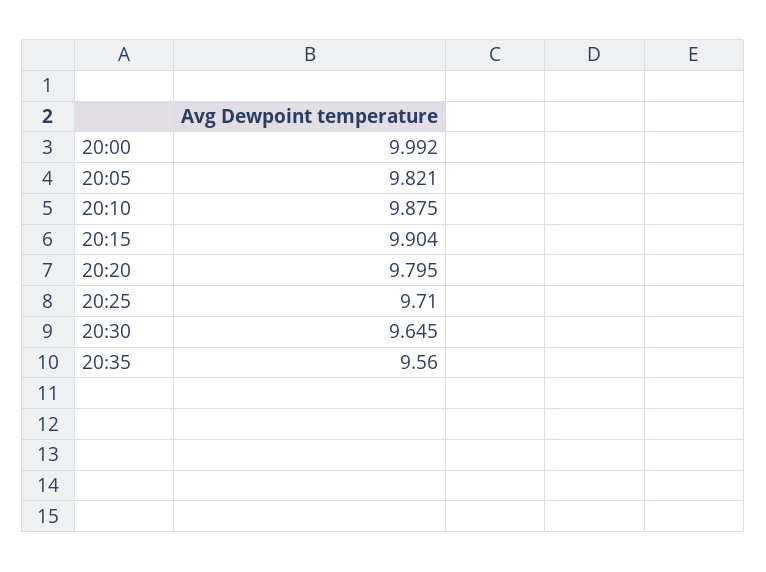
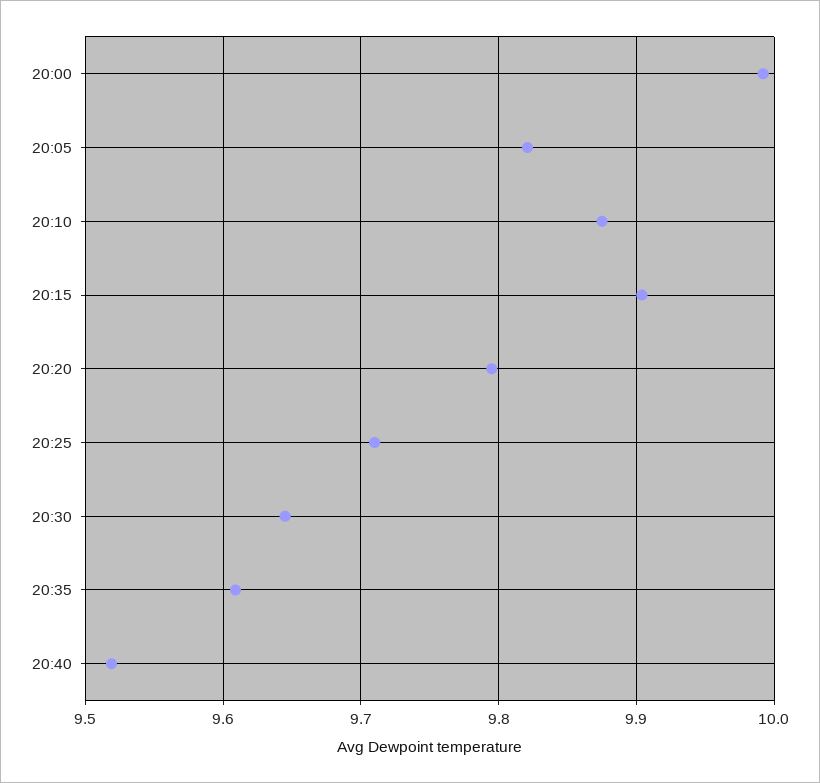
20:35: 9.56 -> 9.61
20:40: none -> 9.52

